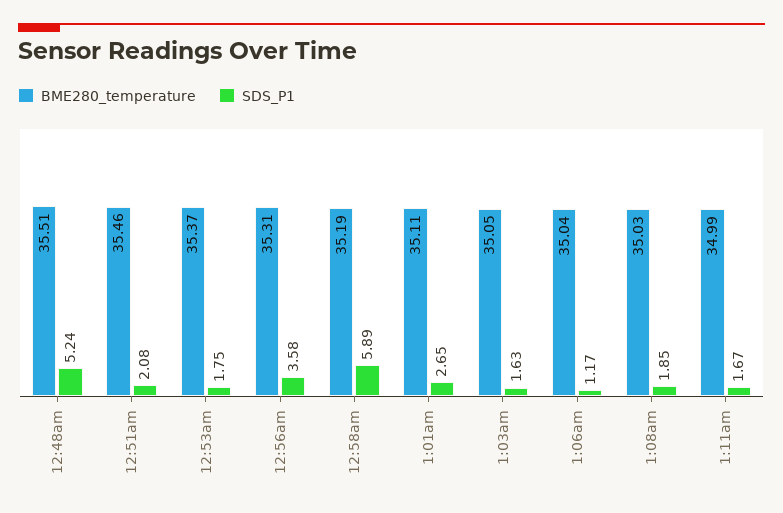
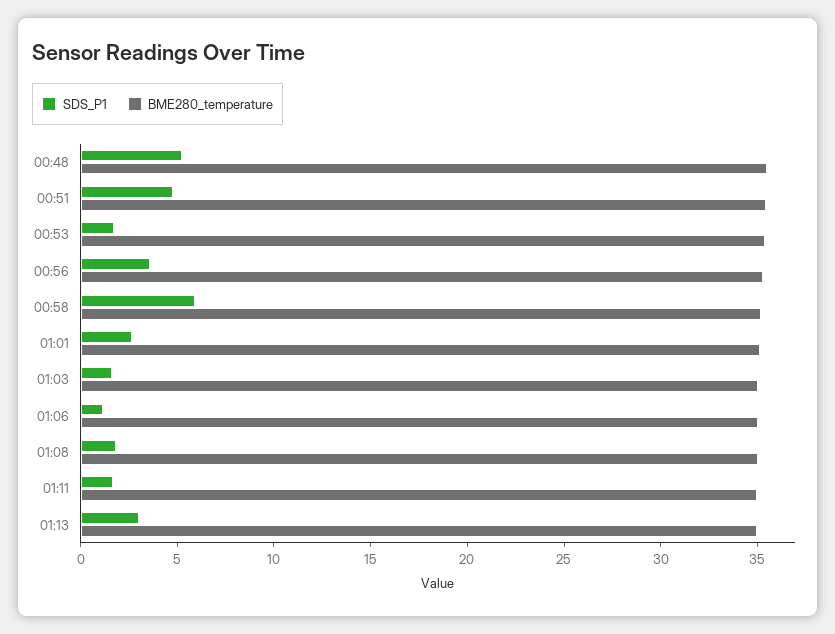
SDS_P1, 12:51am: 2.08 -> 5
SDS_P1, 01:13: none -> 3
BME280_temperature, 01:13: none -> 35

